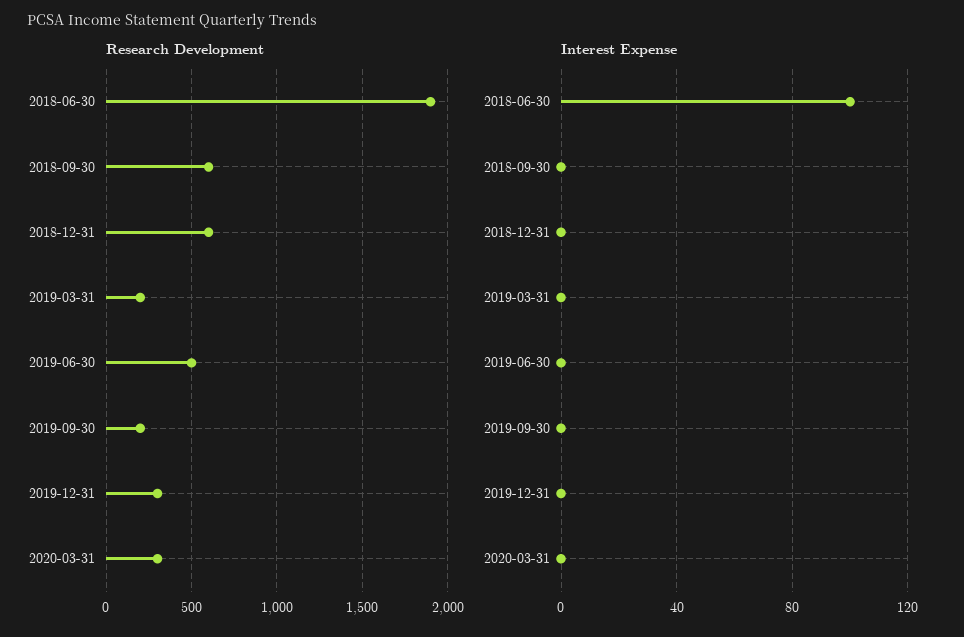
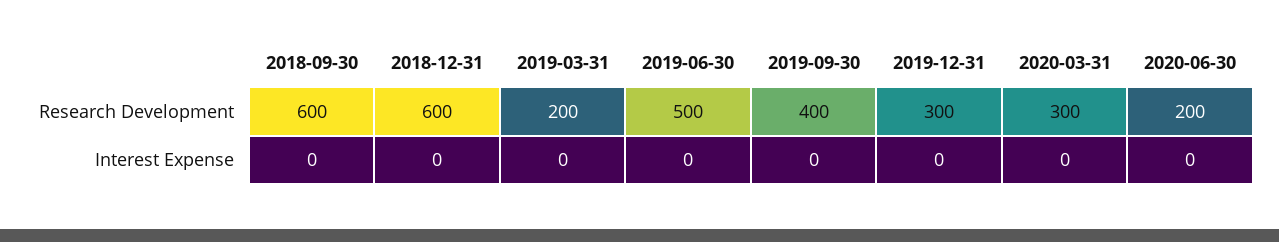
Research Development, 2018-06-30: 1900 -> none
Research Development, 2019-09-30: 200 -> 400
Interest Expense, 2018-06-30: 100 -> none
Research Development, 2020-06-30: none -> 200
Interest Expense, 2020-06-30: none -> 0

